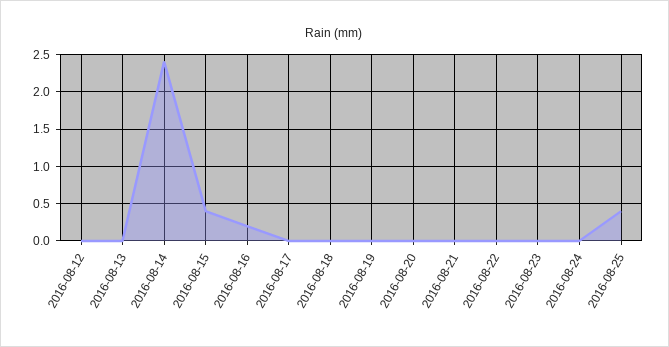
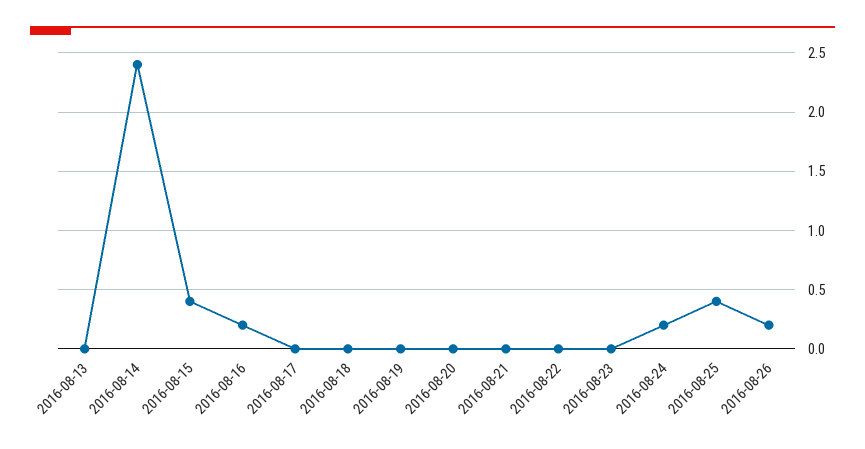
2016-08-12: 0 -> none
2016-08-24: 0 -> 0.2
2016-08-26: none -> 0.2

